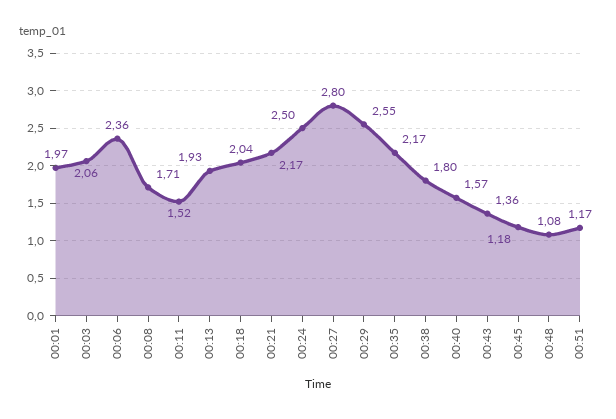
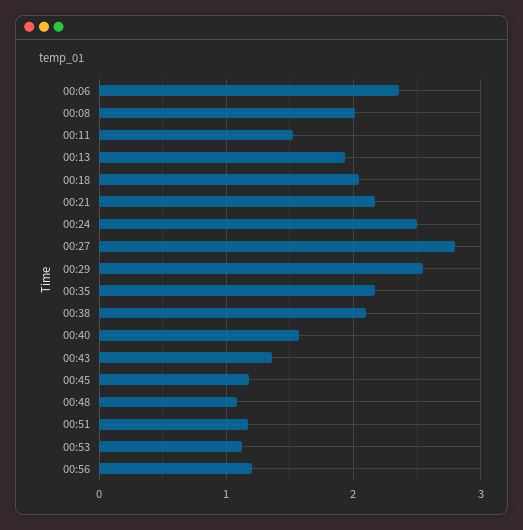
00:01: 1.97 -> none
00:03: 2.06 -> none
00:08: 1.71 -> 2
00:38: 1.8 -> 2.1
00:53: none -> 1.1
00:56: none -> 1.2

